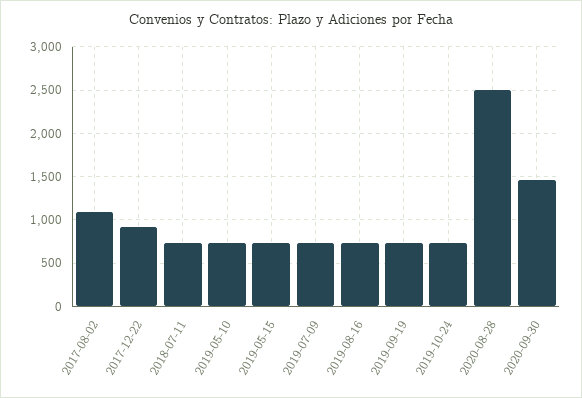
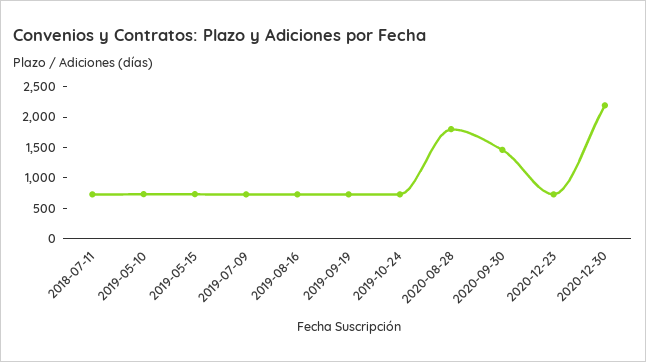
2017-08-02: 1100 -> none
2017-12-22: 900 -> none
2020-08-28: 2500 -> 1750
2020-12-23: none -> 750
2020-12-30: none -> 2250

